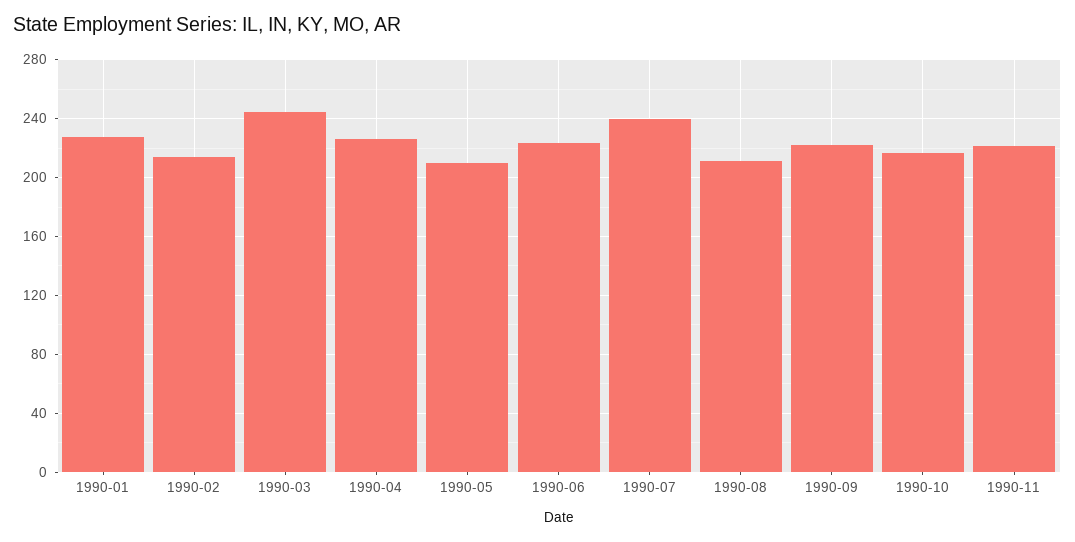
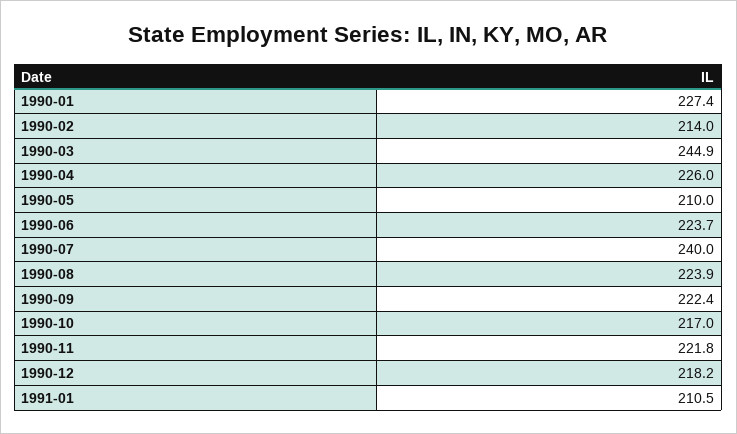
1990-08: 210 -> 223.9
1990-12: none -> 218.2
1991-01: none -> 210.5

